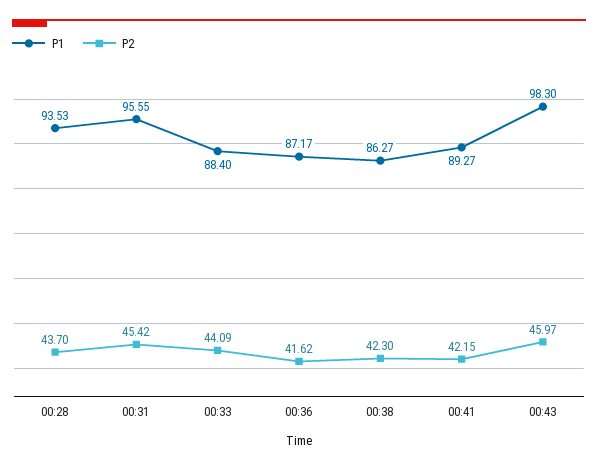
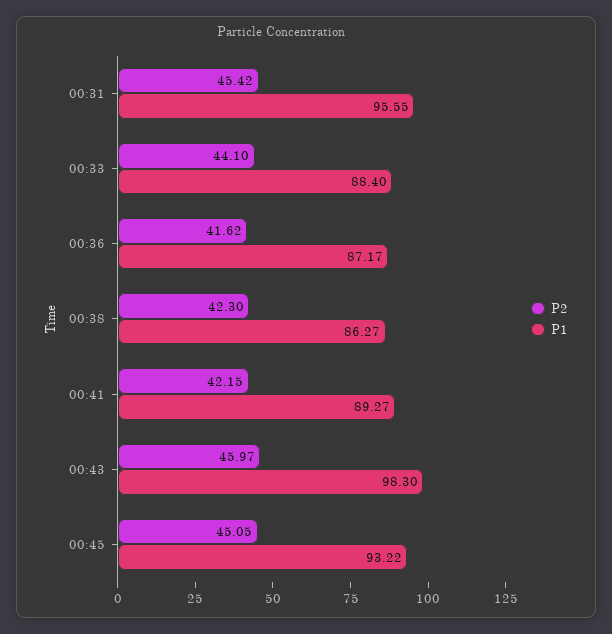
P1, 00:28: 93.53 -> none
P2, 00:28: 43.7 -> none
P2, 00:33: 44.09 -> 44.1
P2, 00:45: none -> 45.05
P1, 00:45: none -> 93.22

